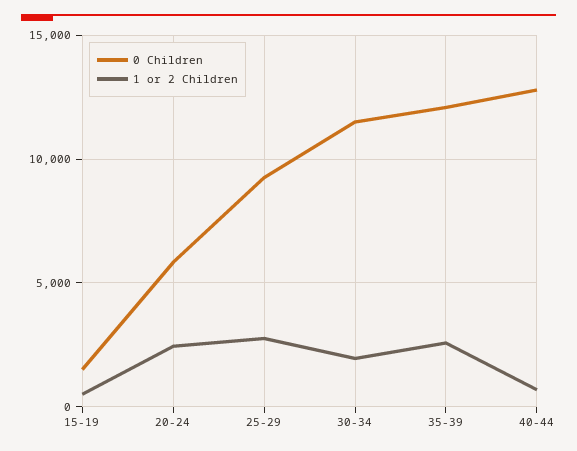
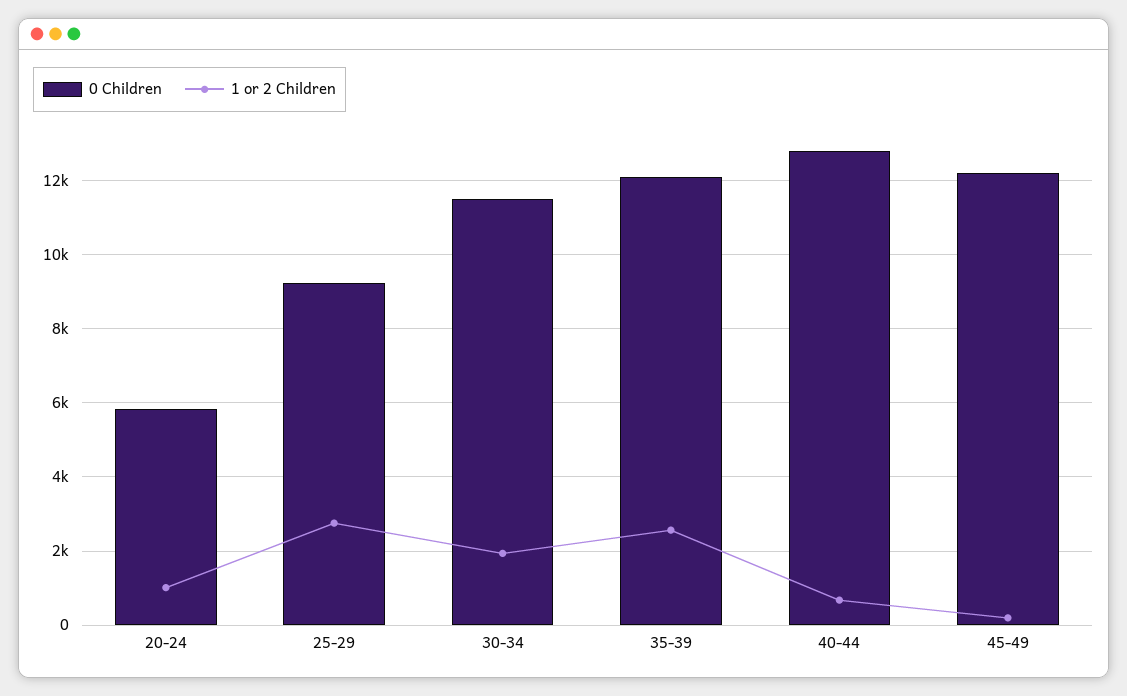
0 Children, 15-19: 1500 -> none
1 or 2 Children, 15-19: 500 -> none
1 or 2 Children, 20-24: 2500 -> 1000
0 Children, 45-49: none -> 12200
1 or 2 Children, 45-49: none -> 200

